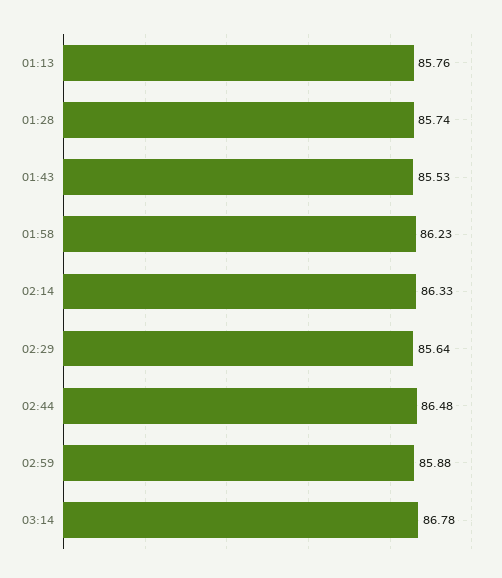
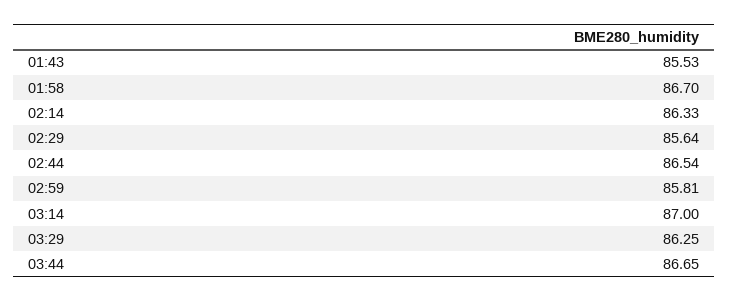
01:13: 85.76 -> none
01:28: 85.74 -> none
01:58: 86.23 -> 86.7
02:44: 86.48 -> 86.54
02:59: 85.88 -> 85.81
03:14: 86.78 -> 87
03:29: none -> 86.25
03:44: none -> 86.65

